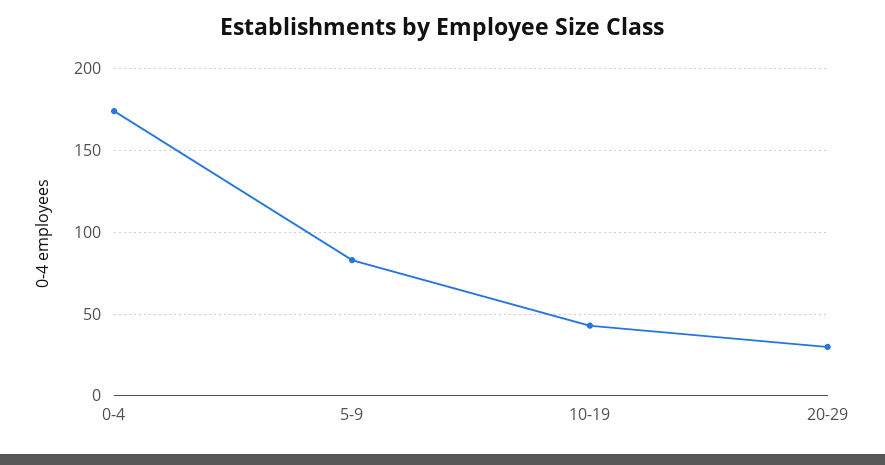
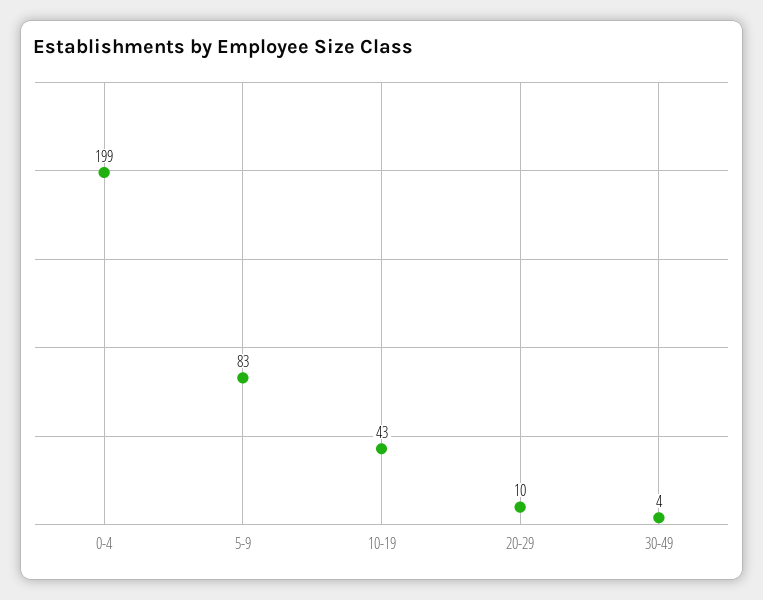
0-4: 175 -> 199
20-29: 30 -> 10
30-49: none -> 4

